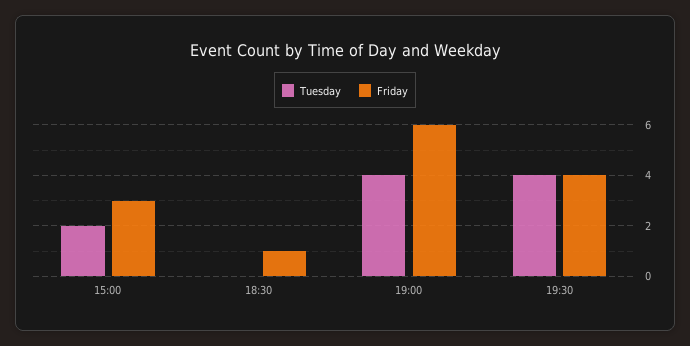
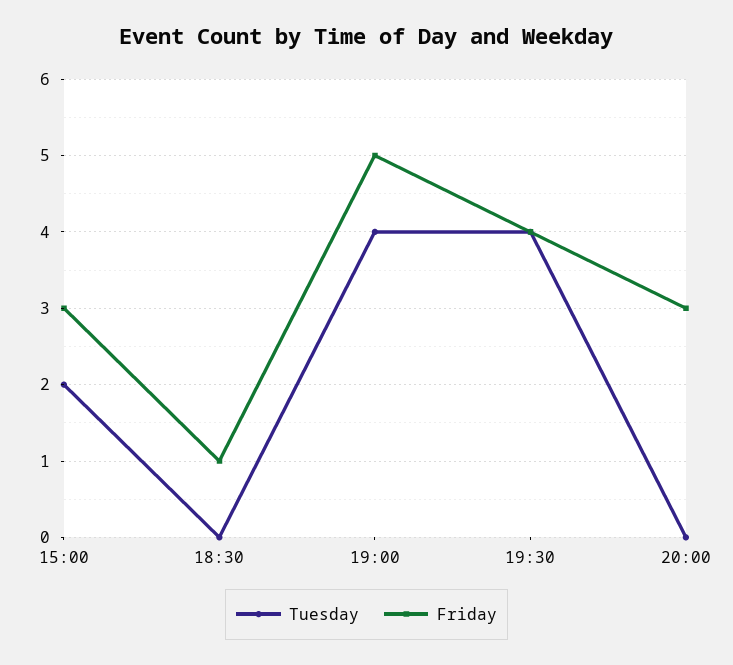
Friday, 19:00: 6 -> 5
Tuesday, 20:00: none -> 0
Friday, 20:00: none -> 3

